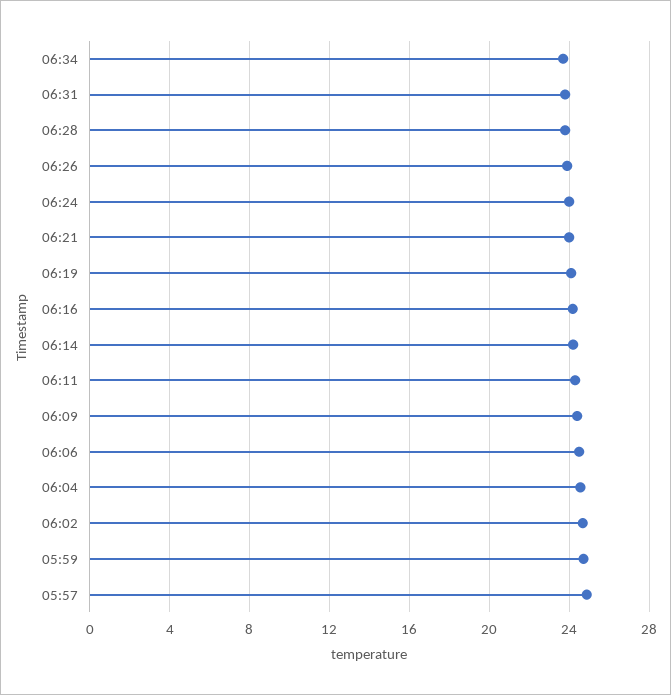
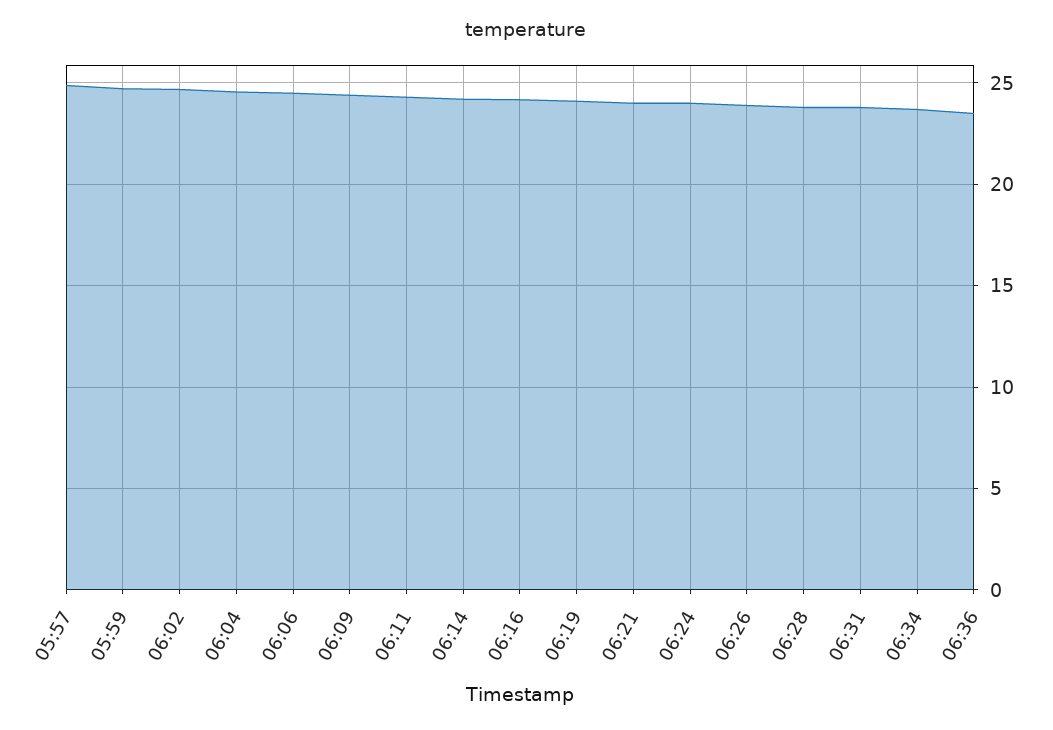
06:36: none -> 23.5

